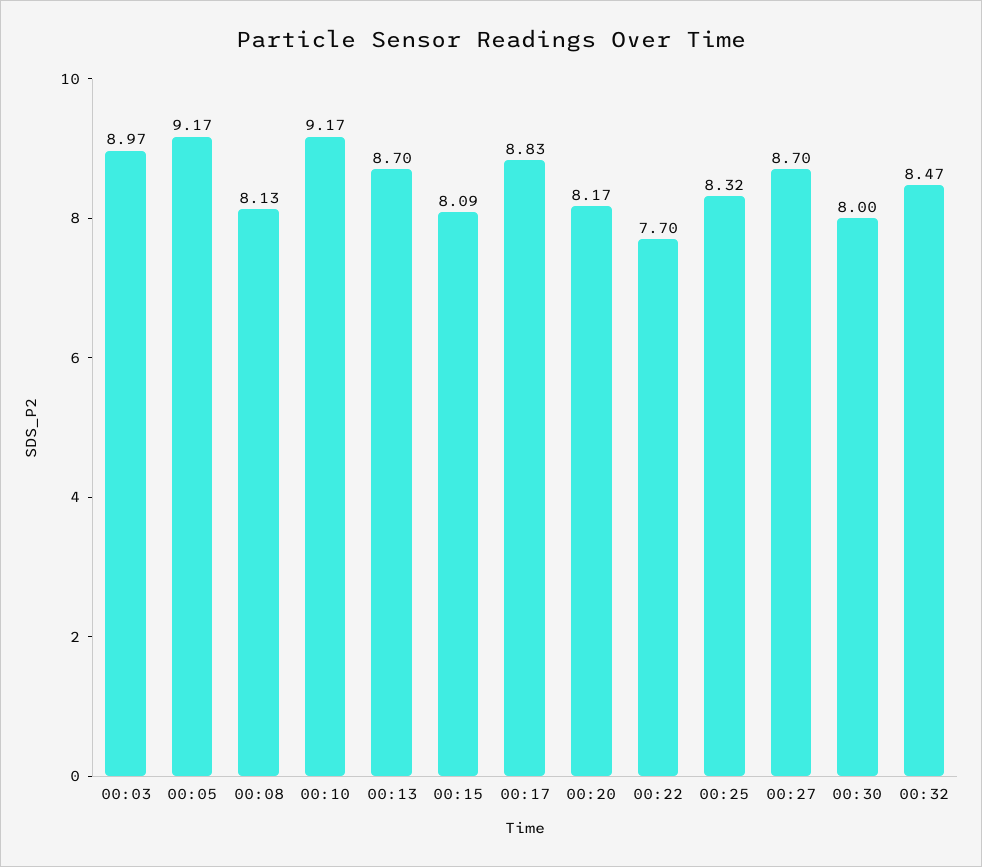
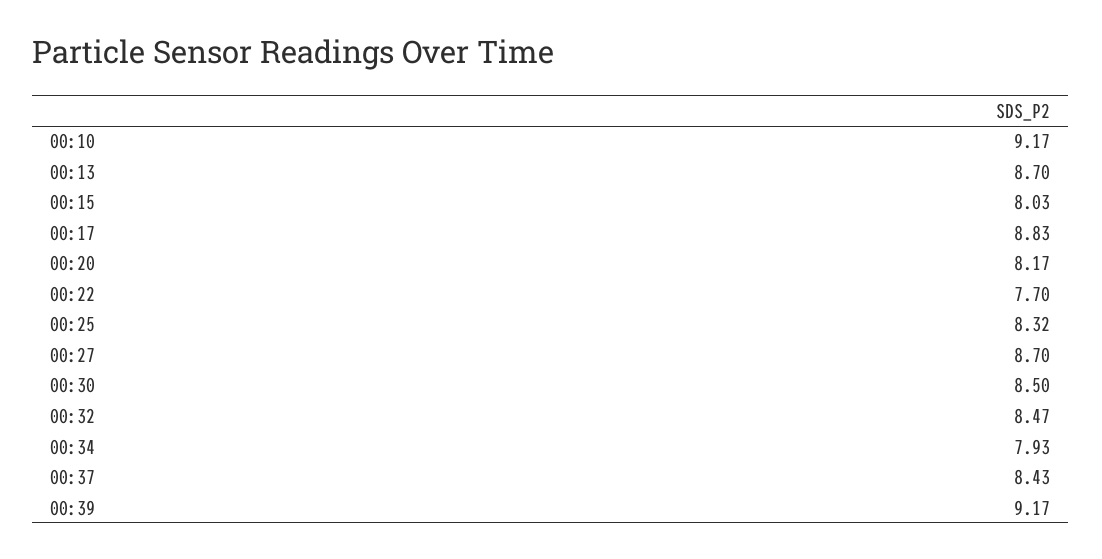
00:03: 8.97 -> none
00:05: 9.17 -> none
00:08: 8.13 -> none
00:15: 8.09 -> 8.03
00:30: 8 -> 8.5
00:34: none -> 7.93
00:37: none -> 8.43
00:39: none -> 9.17

